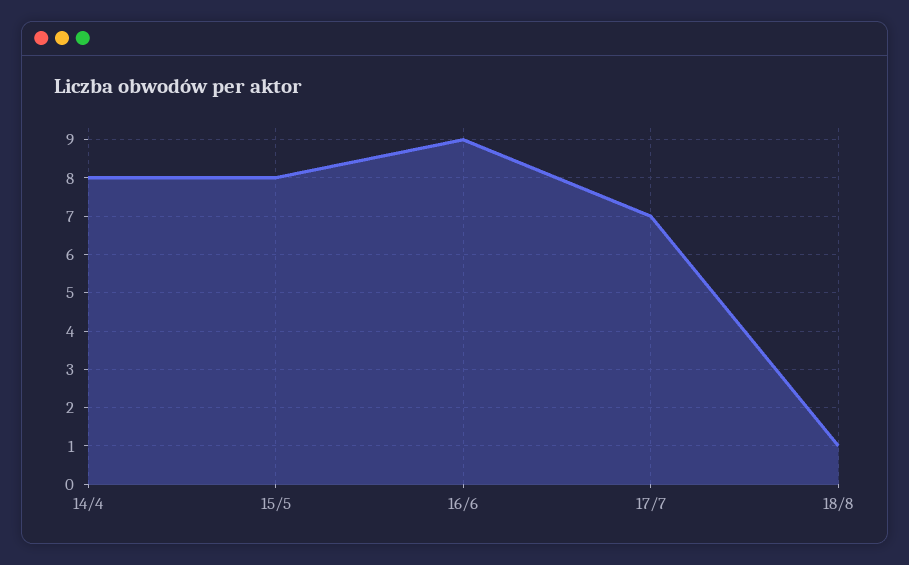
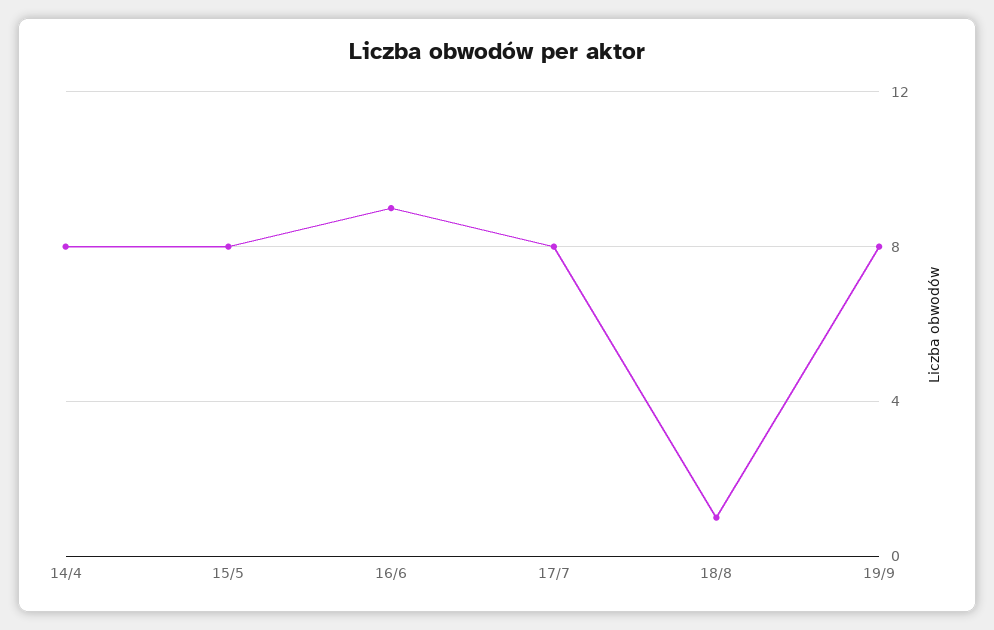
17/7: 7 -> 8
19/9: none -> 8

